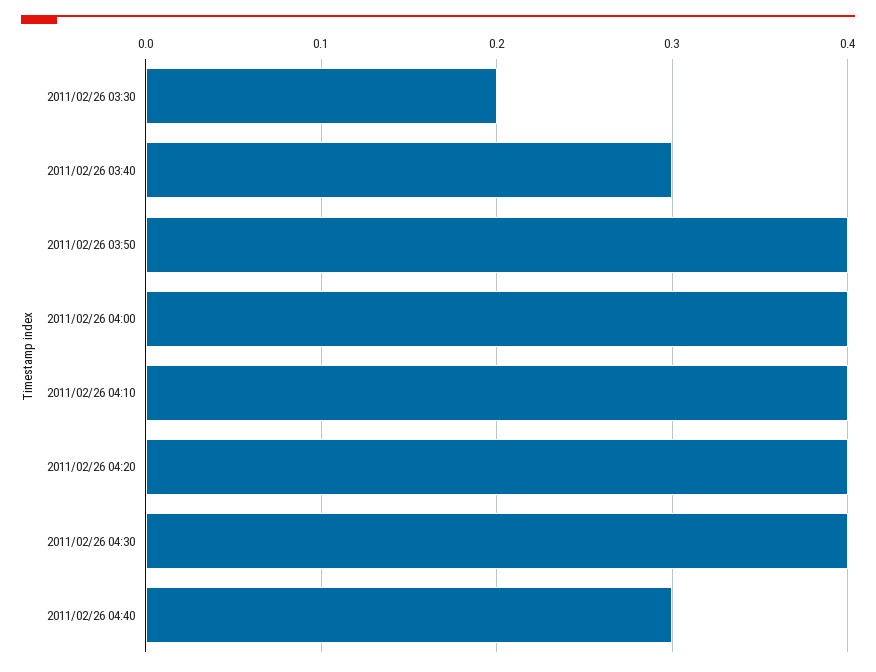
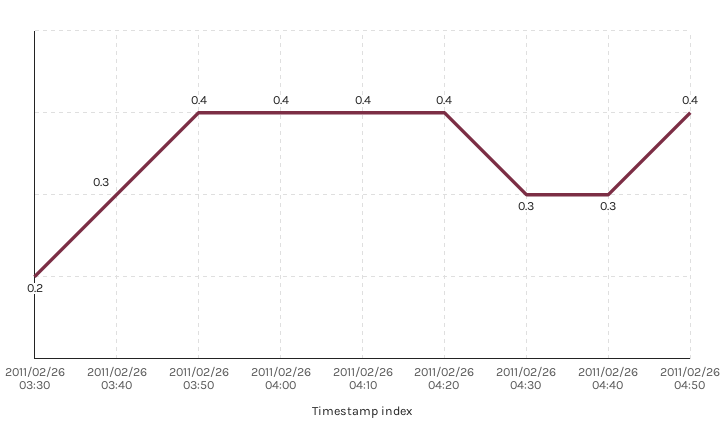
2011/02/26 04:30: 0.4 -> 0.3
2011/02/26 04:50: none -> 0.4

